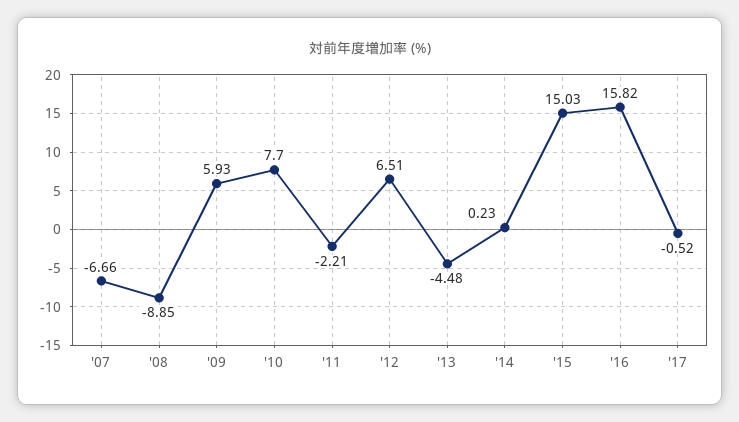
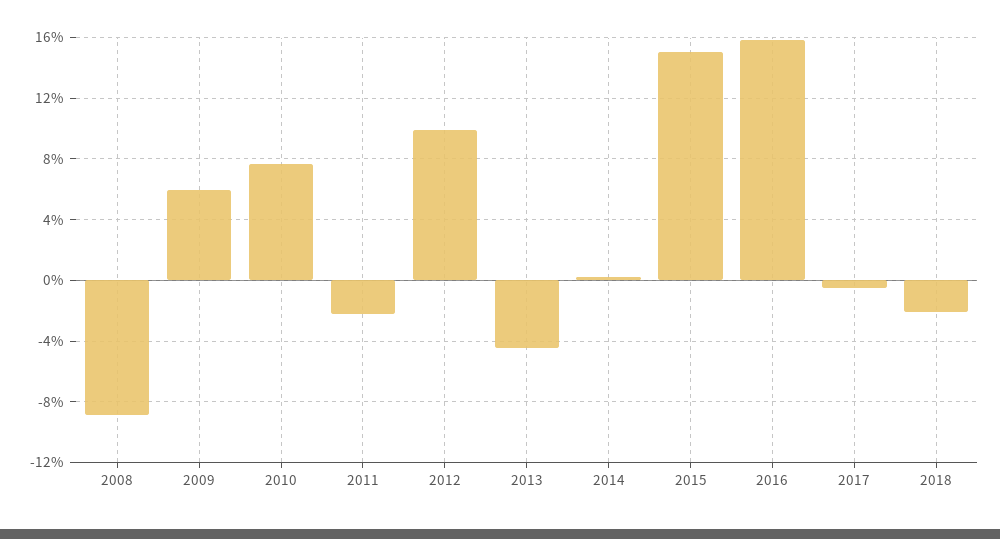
'07: -6.66 -> none
'12: 6.51 -> 10
2018: none -> -2

